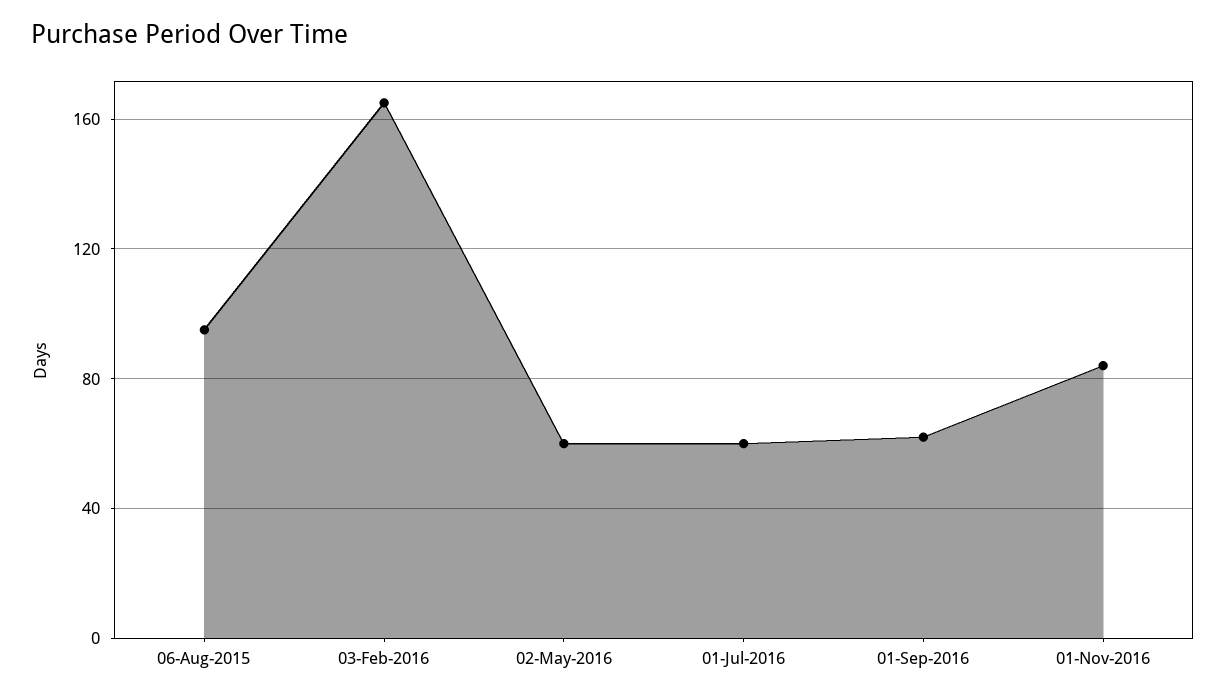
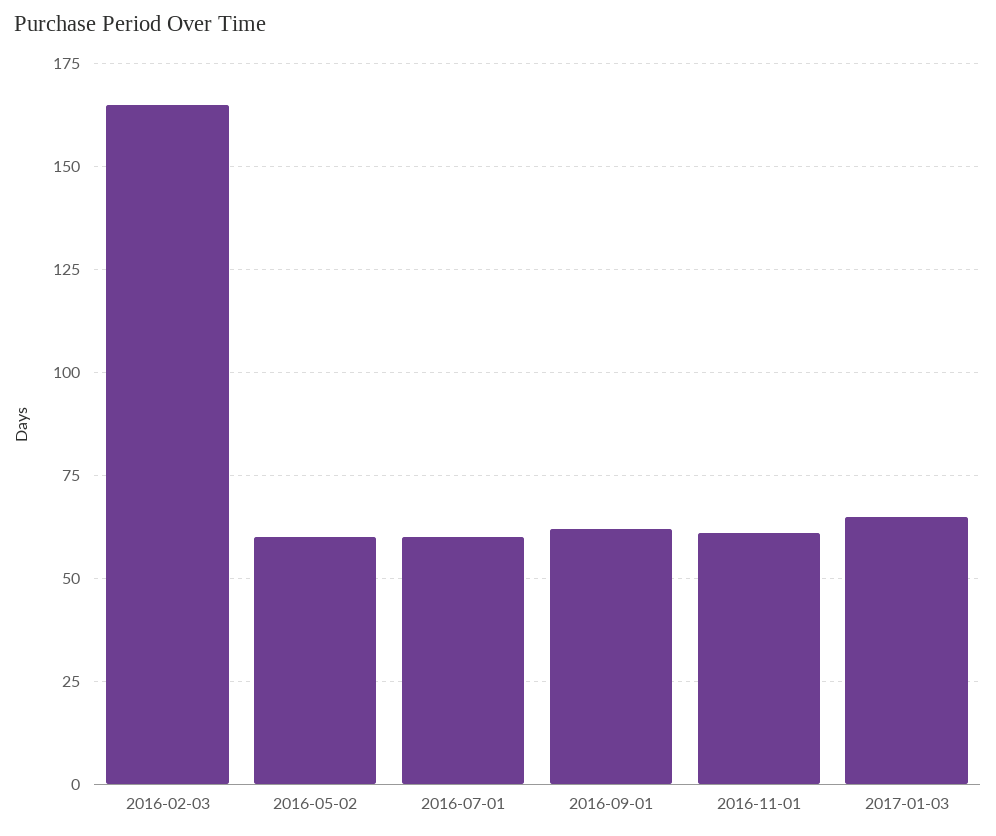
06-Aug-2015: 95 -> none
01-Nov-2016: 85 -> 60
2017-01-03: none -> 65

